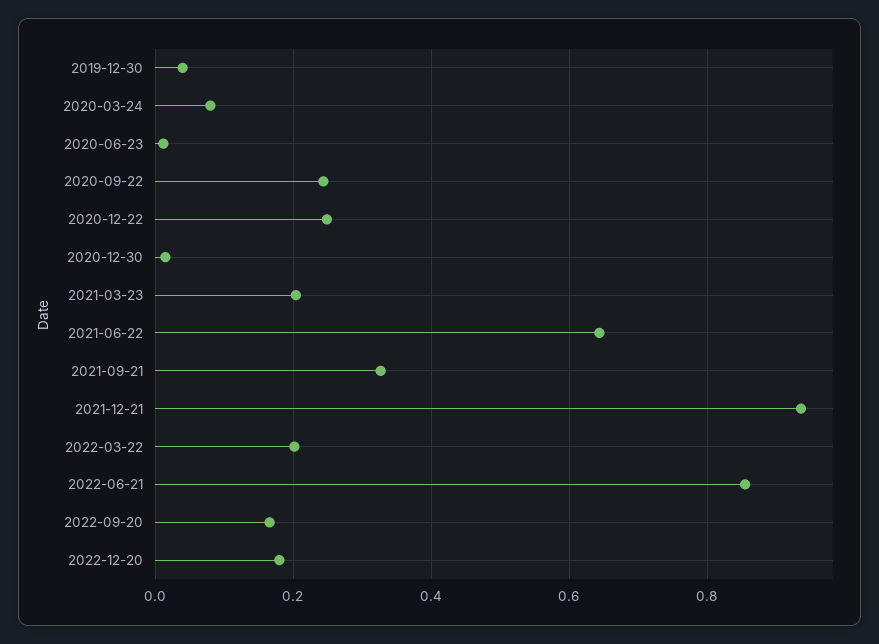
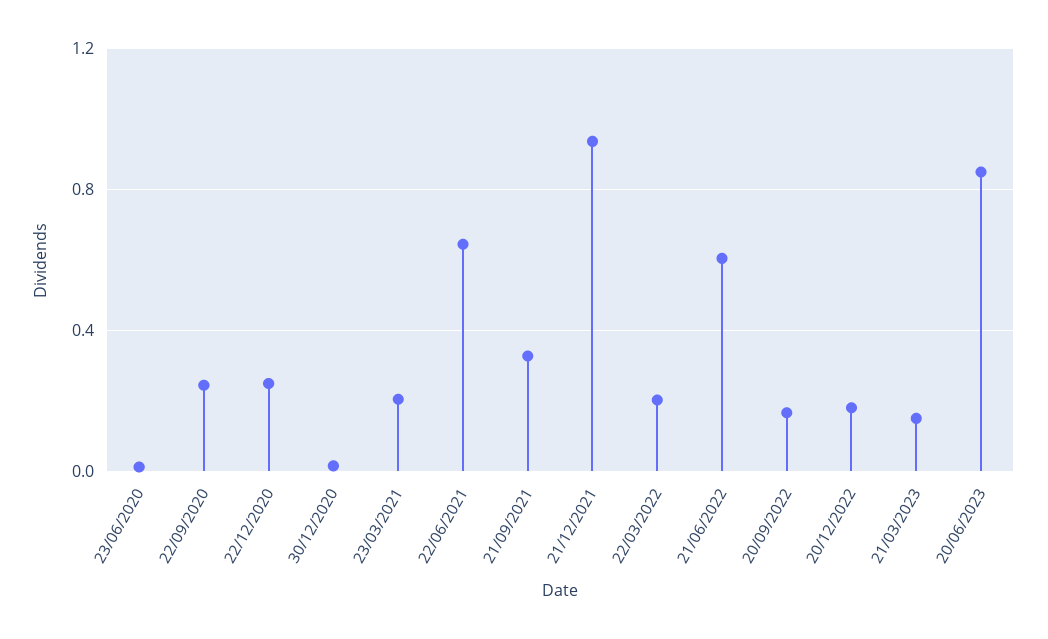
2019-12-30: 0.04 -> none
2020-03-24: 0.08 -> none
2022-06-21: 0.86 -> 0.6
21/03/2023: none -> 0.15
20/06/2023: none -> 0.85

